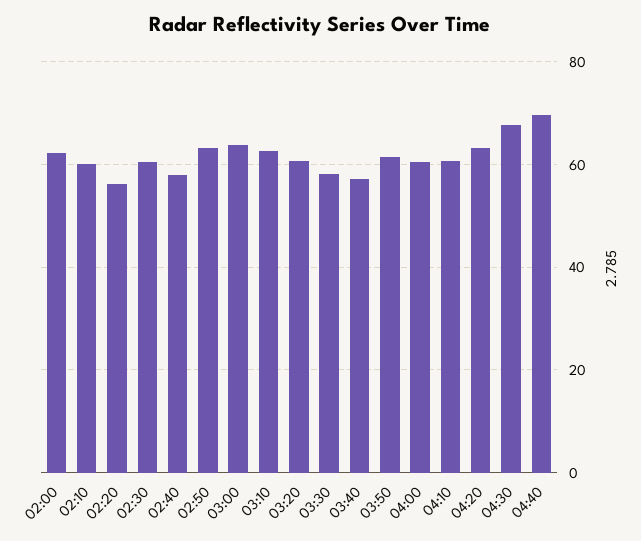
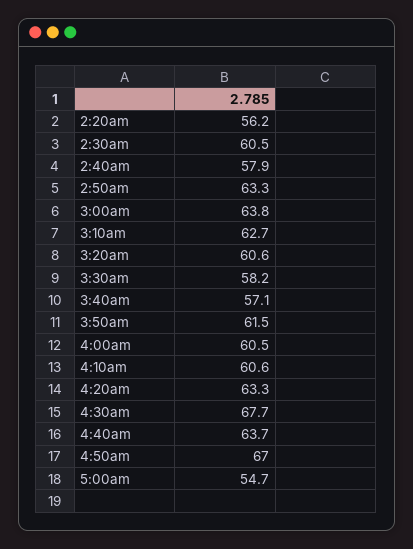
02:00: 62 -> none
02:10: 60 -> none
04:40: 70 -> 63.7
4:50am: none -> 67
5:00am: none -> 54.7

